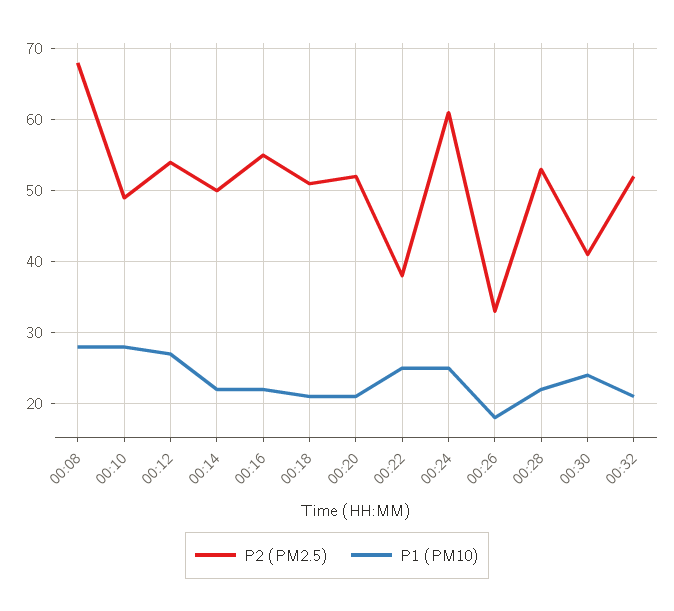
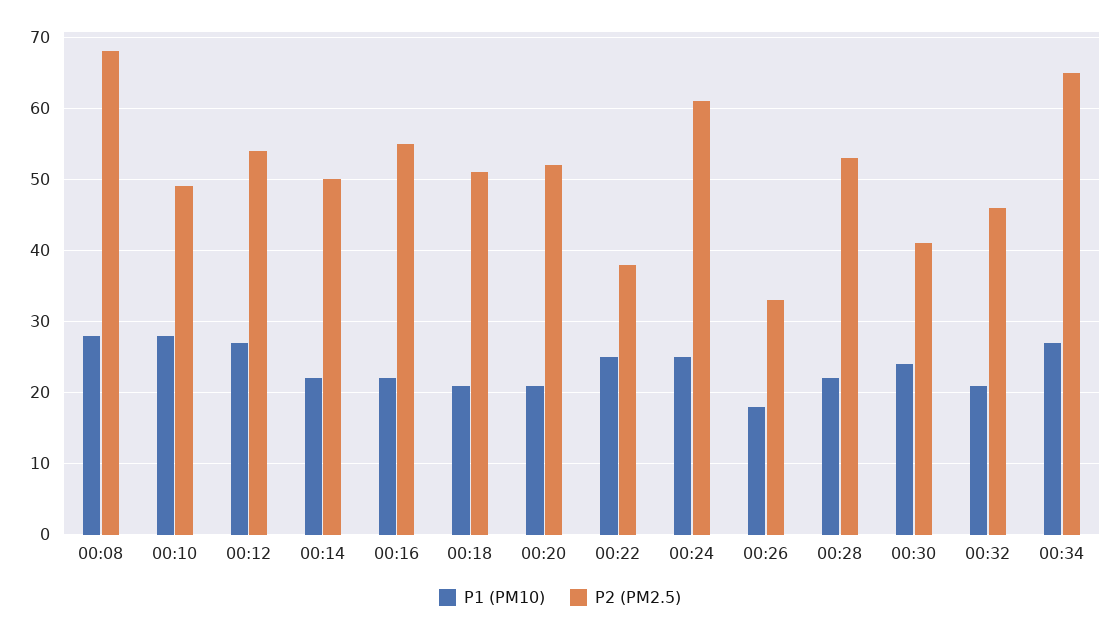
P2 (PM2.5), 00:32: 52 -> 46
P1 (PM10), 00:34: none -> 27
P2 (PM2.5), 00:34: none -> 65

